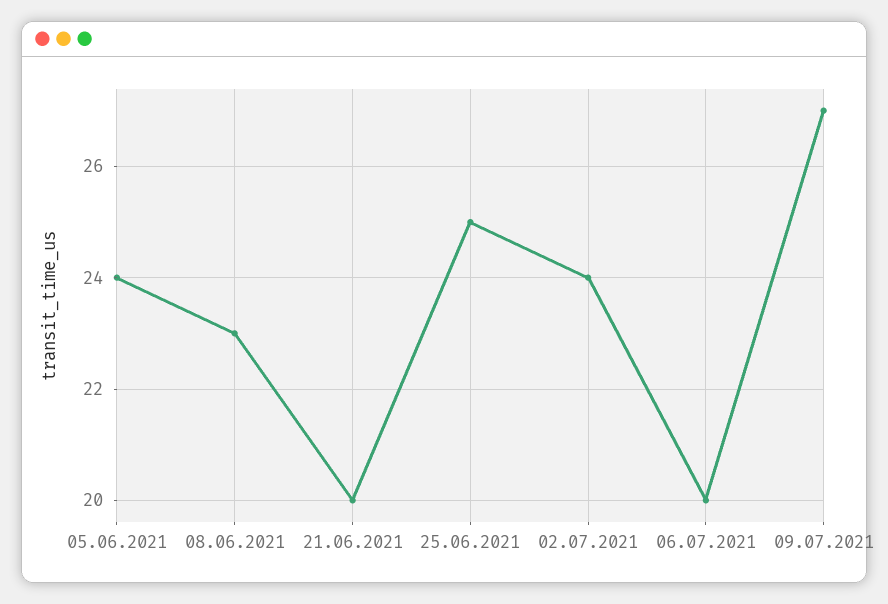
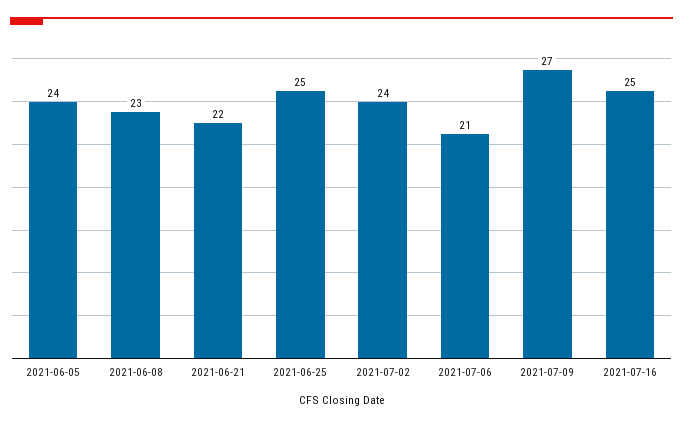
21.06.2021: 20 -> 22
06.07.2021: 20 -> 21
2021-07-16: none -> 25

